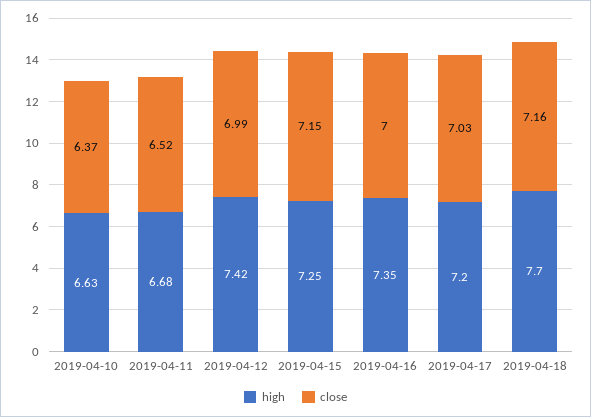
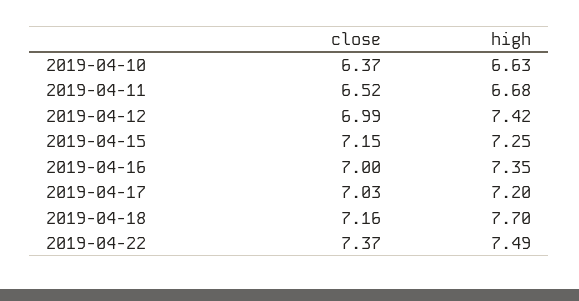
close, 2019-04-22: none -> 7.37
high, 2019-04-22: none -> 7.49

